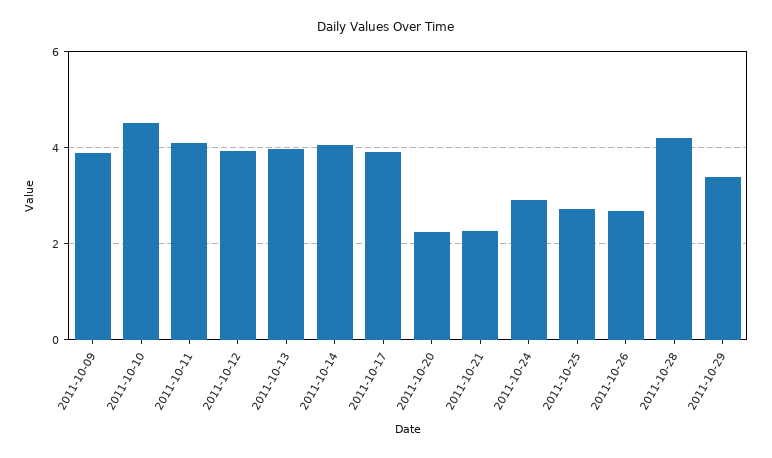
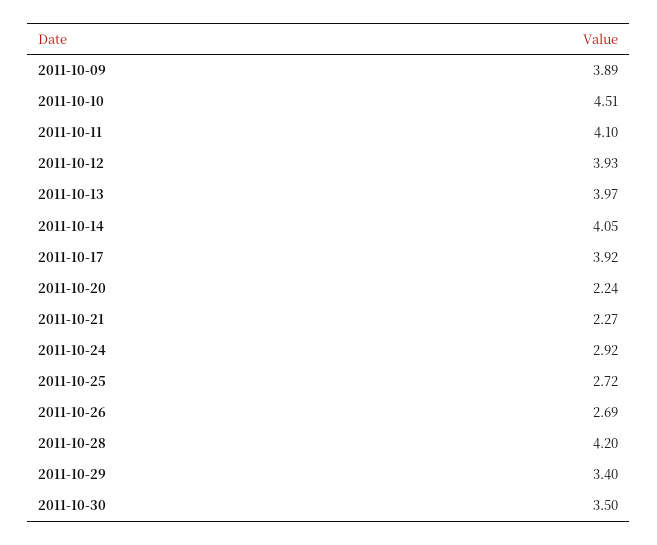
2011-10-30: none -> 3.5

